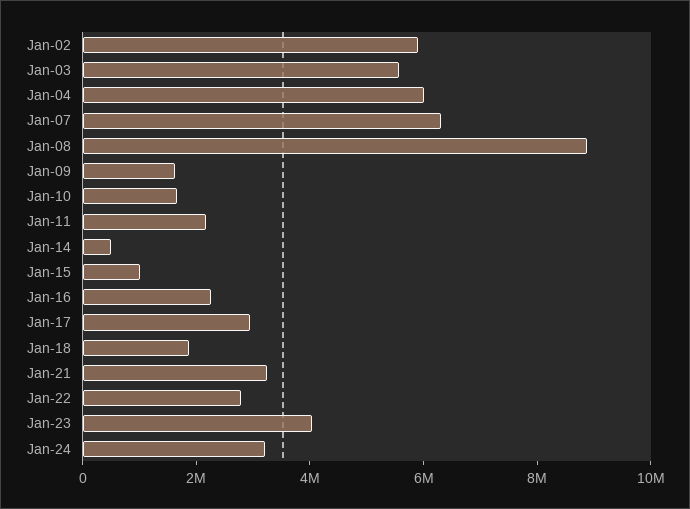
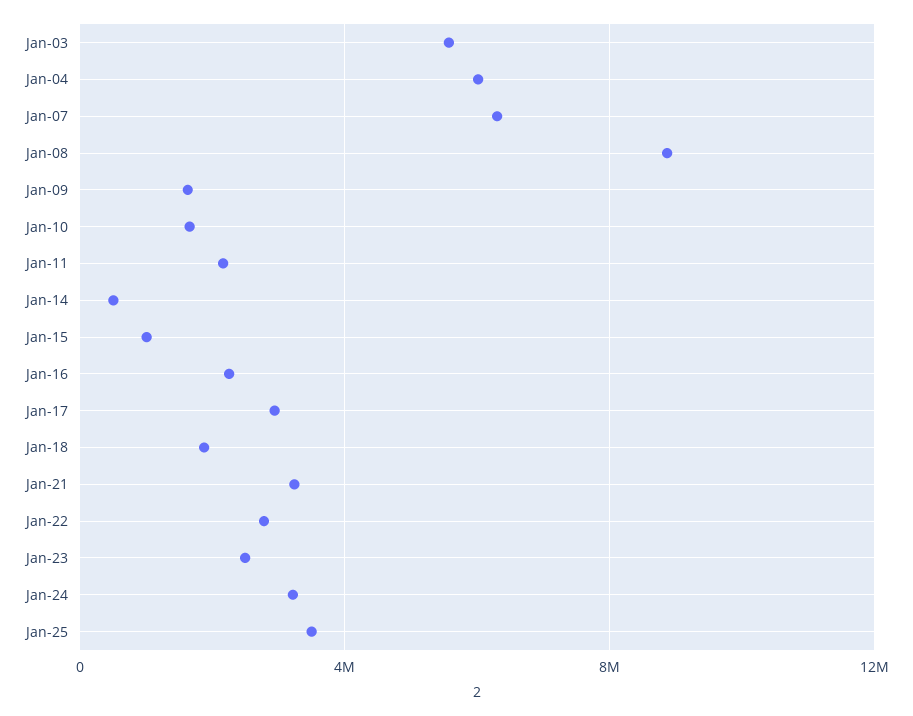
Jan-02: 6000000 -> none
Jan-23: 4000000 -> 2500000
Jan-25: none -> 3500000

